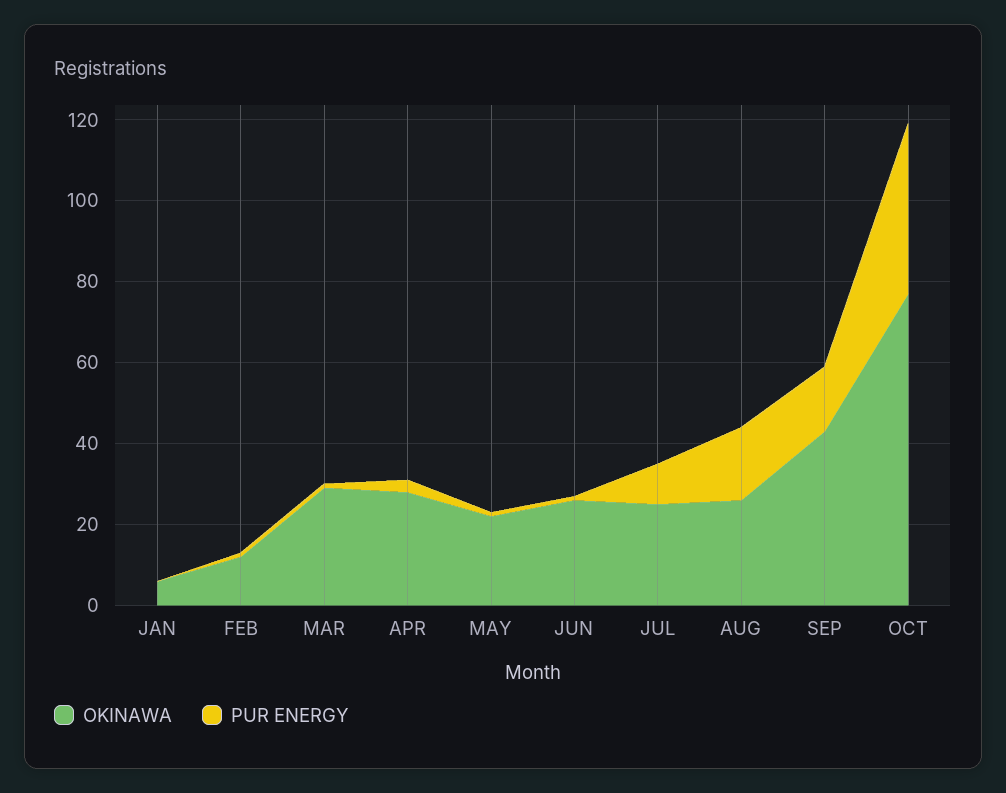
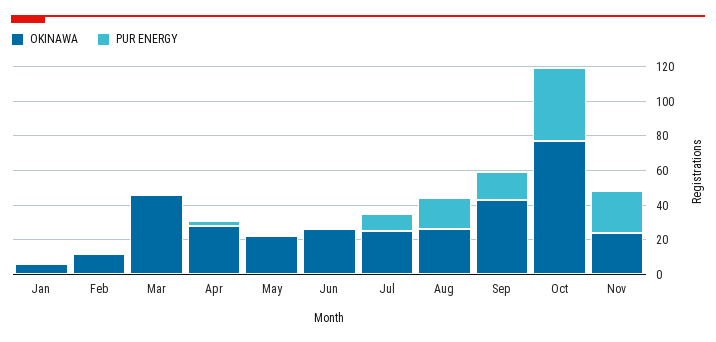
OKINAWA, MAR: 30 -> 45
OKINAWA, Nov: none -> 25
PUR ENERGY, Nov: none -> 25

